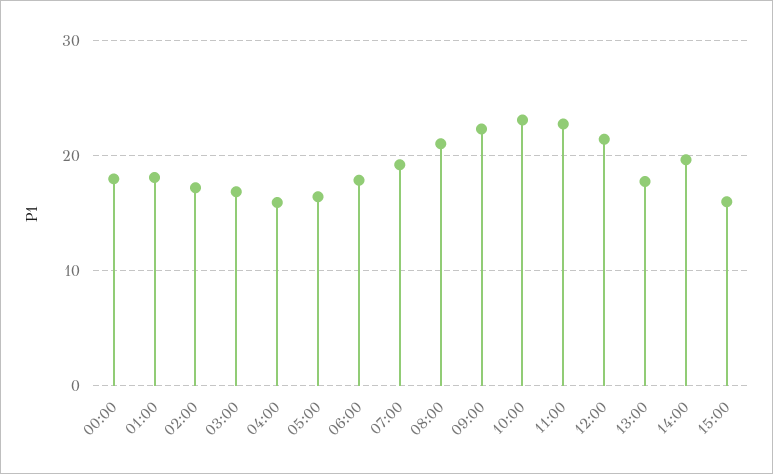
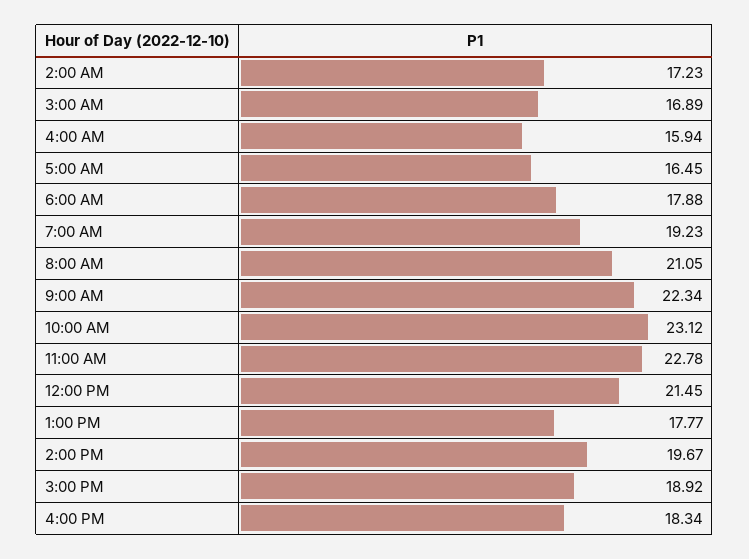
00:00: 18 -> none
01:00: 18 -> none
15:00: 16 -> 18.92
4:00 PM: none -> 18.34

